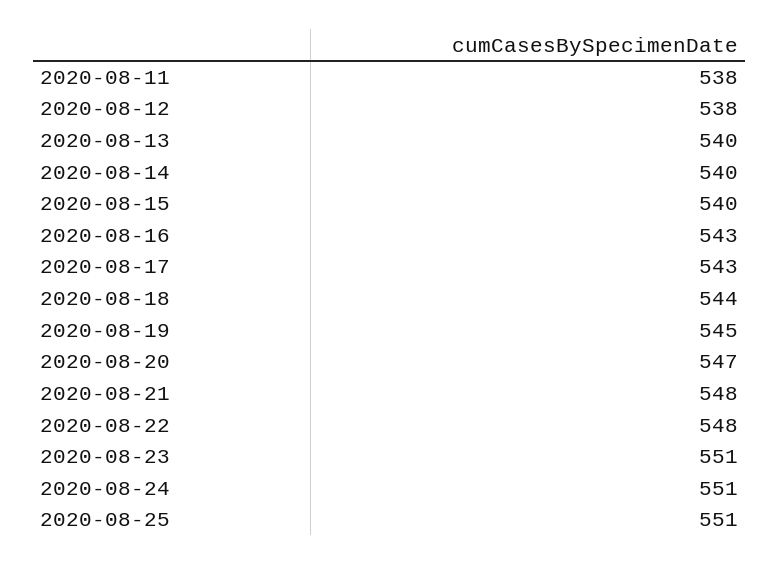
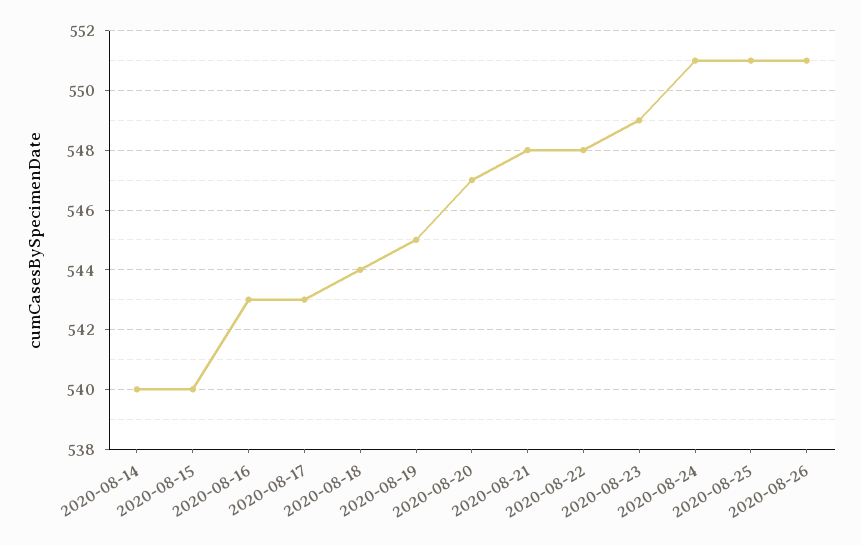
2020-08-11: 538 -> none
2020-08-12: 538 -> none
2020-08-13: 540 -> none
2020-08-23: 551 -> 549
2020-08-26: none -> 551

